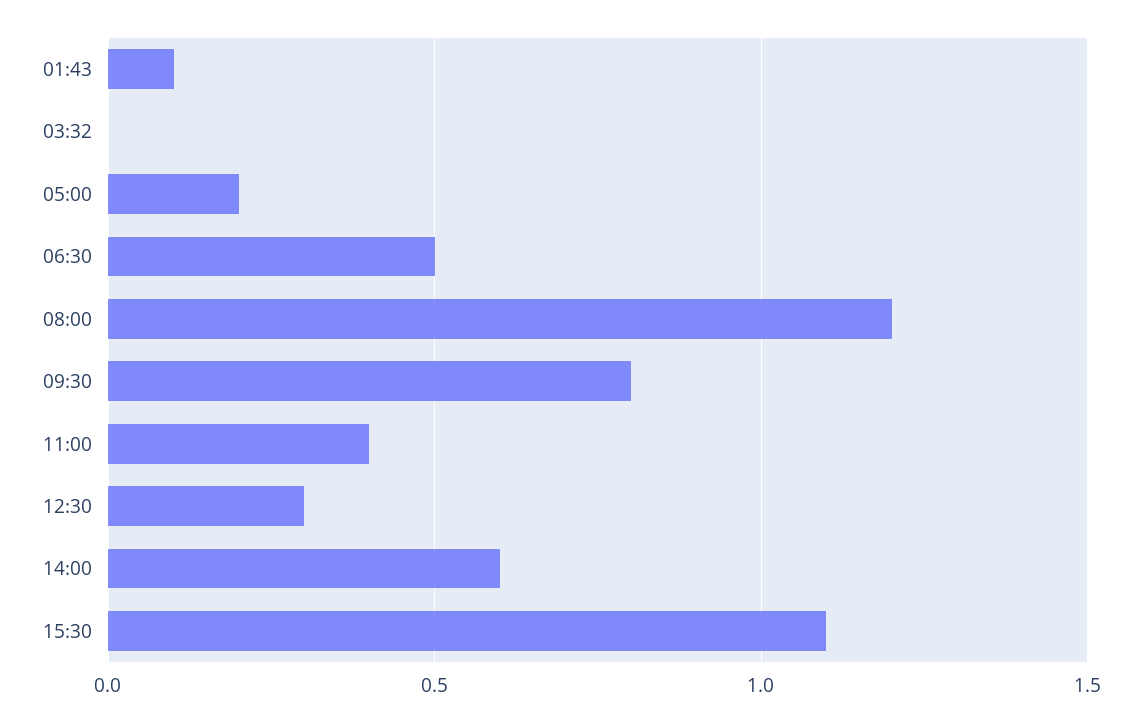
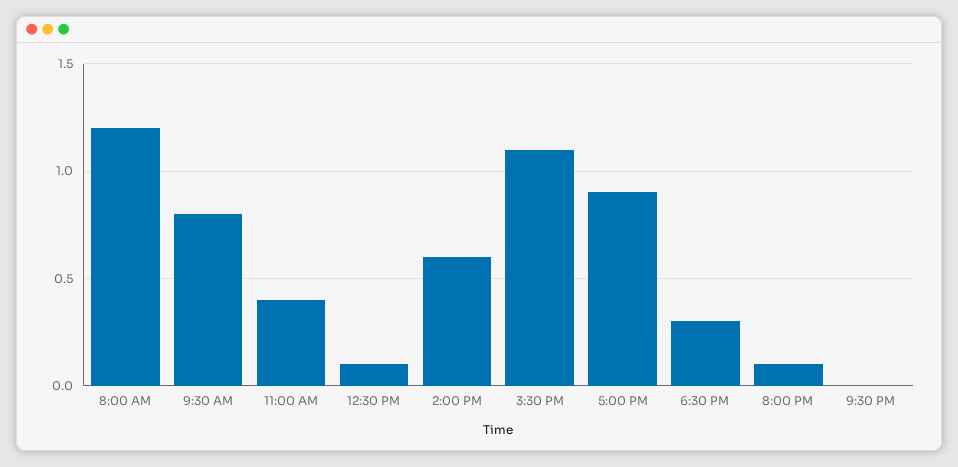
01:43: 0.1 -> none
03:32: 0 -> none
05:00: 0.2 -> none
06:30: 0.5 -> none
12:30: 0.3 -> 0.1
5:00 PM: none -> 0.9
6:30 PM: none -> 0.3
8:00 PM: none -> 0.1
9:30 PM: none -> 0

